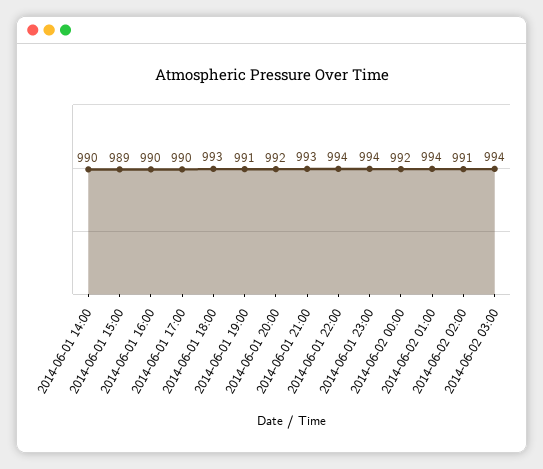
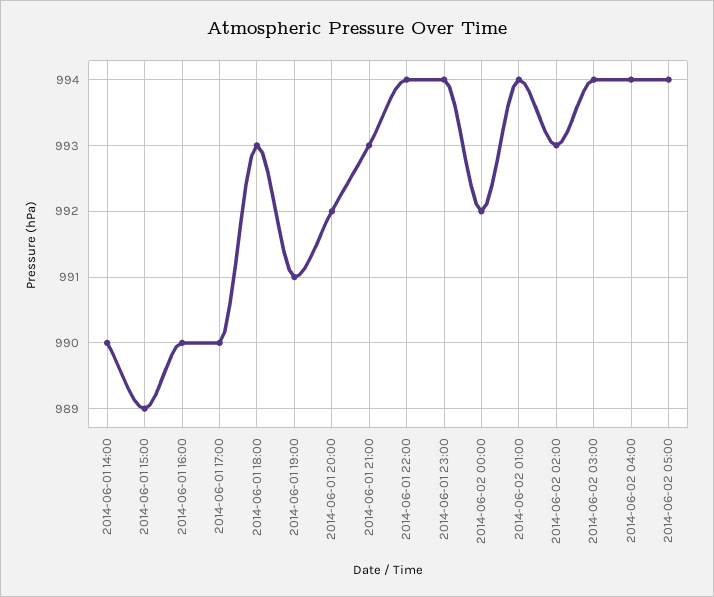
2014-06-02 02:00: 991 -> 993
2014-06-02 04:00: none -> 994
2014-06-02 05:00: none -> 994

